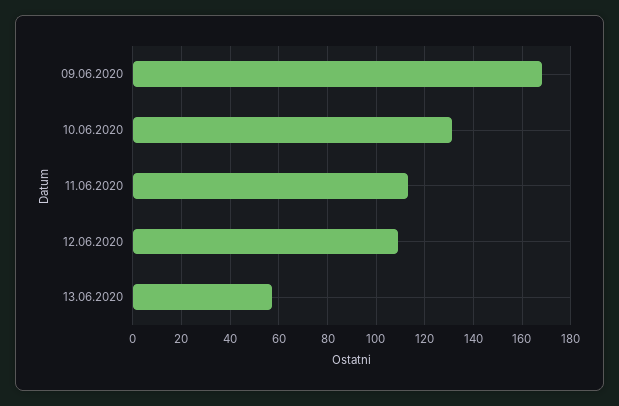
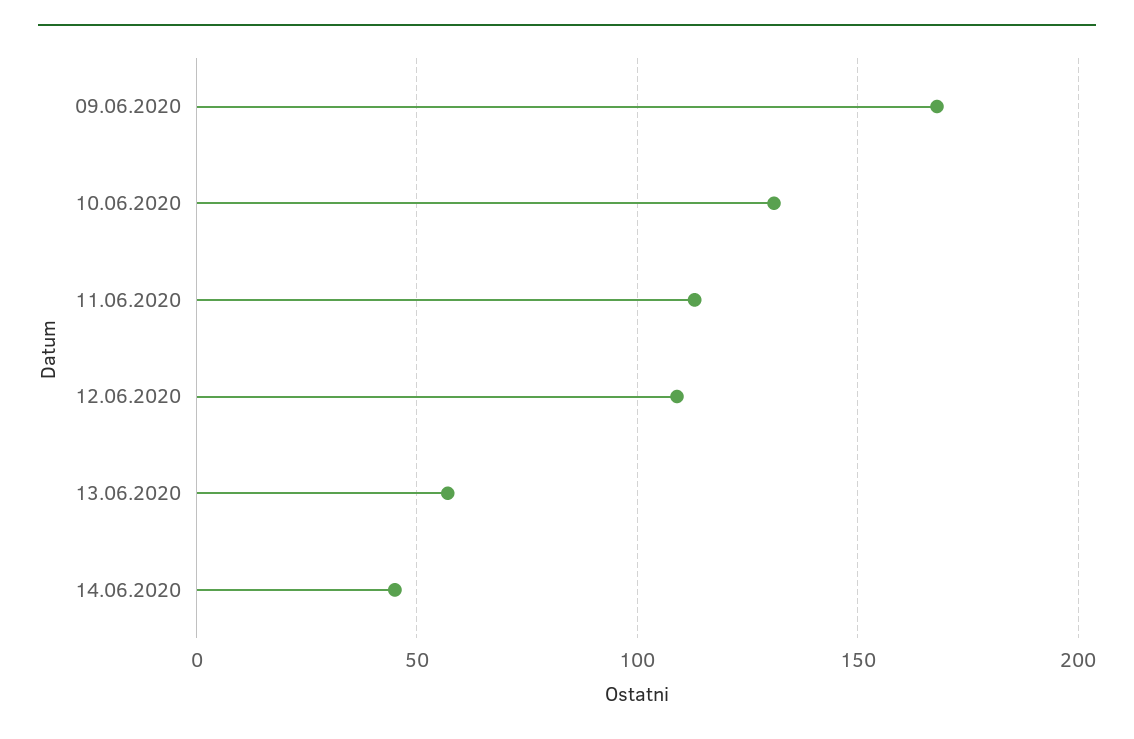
14.06.2020: none -> 45

